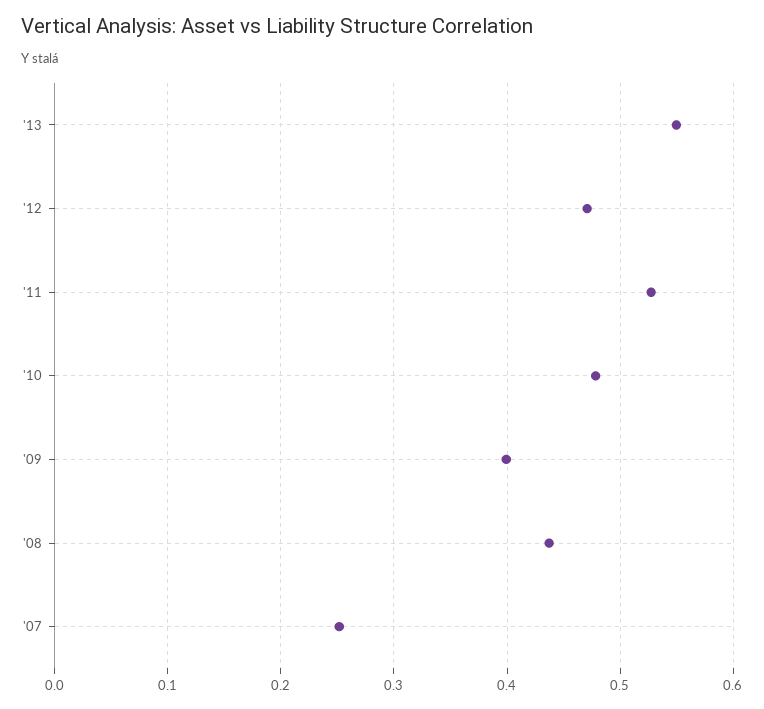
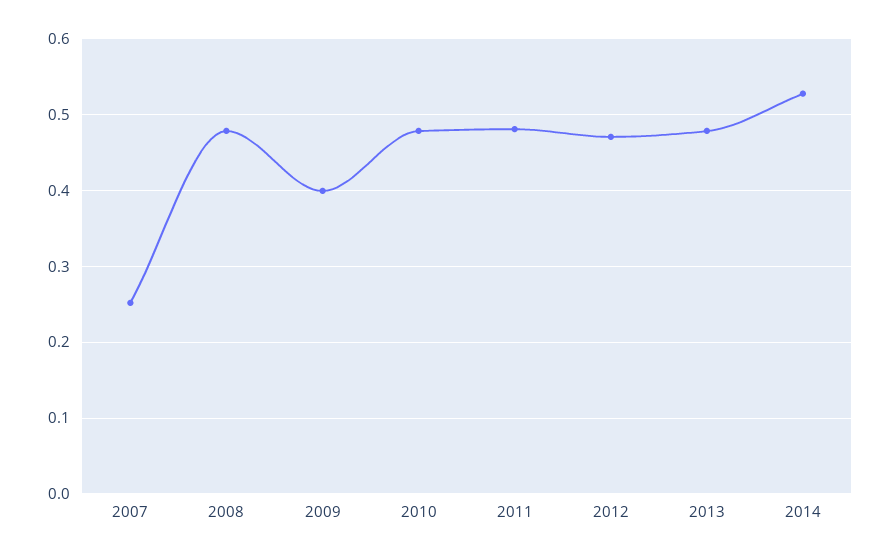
'13: 0.55 -> 0.48
'11: 0.53 -> 0.48
'08: 0.44 -> 0.48
2014: none -> 0.53

